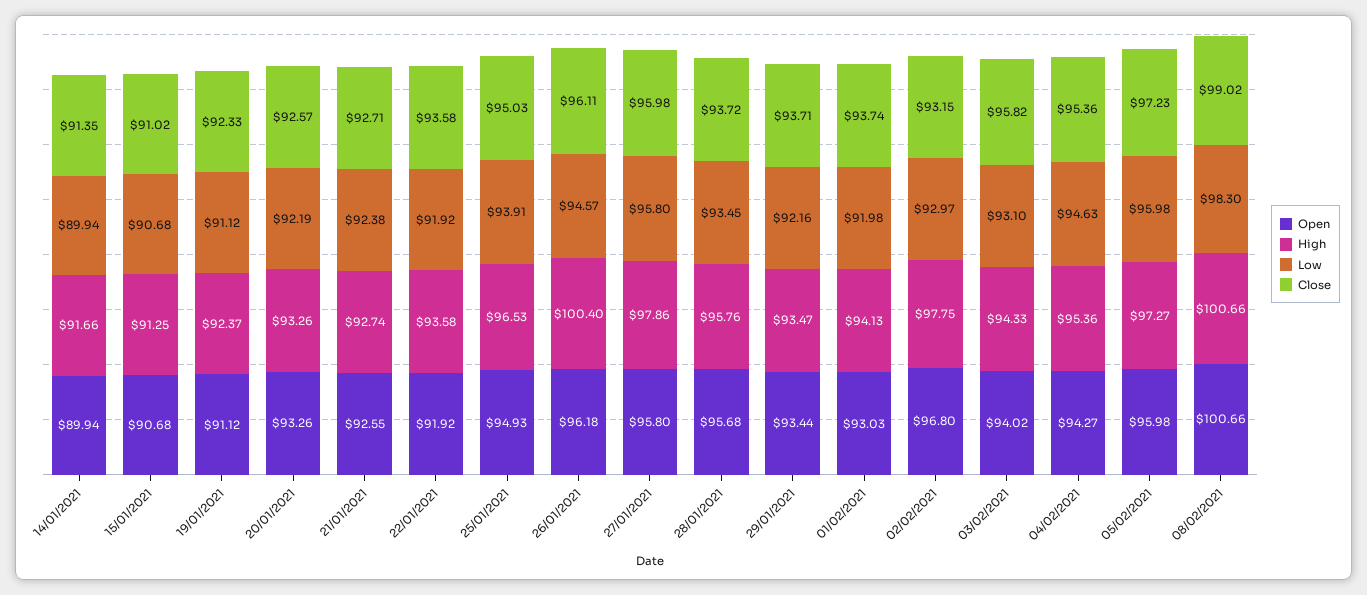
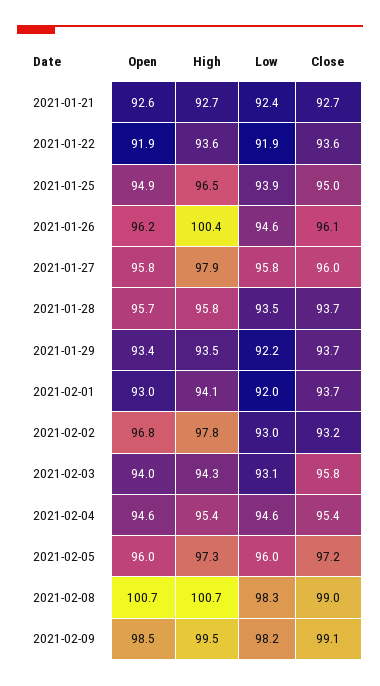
Open, 14/01/2021: 89.94 -> none
High, 14/01/2021: 91.66 -> none
Low, 14/01/2021: 89.94 -> none
Close, 14/01/2021: 91.35 -> none
Open, 15/01/2021: 90.68 -> none
High, 15/01/2021: 91.25 -> none
Low, 15/01/2021: 90.68 -> none
Close, 15/01/2021: 91.02 -> none
Open, 19/01/2021: 91.12 -> none
High, 19/01/2021: 92.37 -> none
Low, 19/01/2021: 91.12 -> none
Close, 19/01/2021: 92.33 -> none
Open, 20/01/2021: 93.26 -> none
High, 20/01/2021: 93.26 -> none
Low, 20/01/2021: 92.19 -> none
Close, 20/01/2021: 92.57 -> none
Open, 04/02/2021: 94.27 -> 94.6
Open, 2021-02-09: none -> 98.5
High, 2021-02-09: none -> 99.5
Low, 2021-02-09: none -> 98.2
Close, 2021-02-09: none -> 99.1

